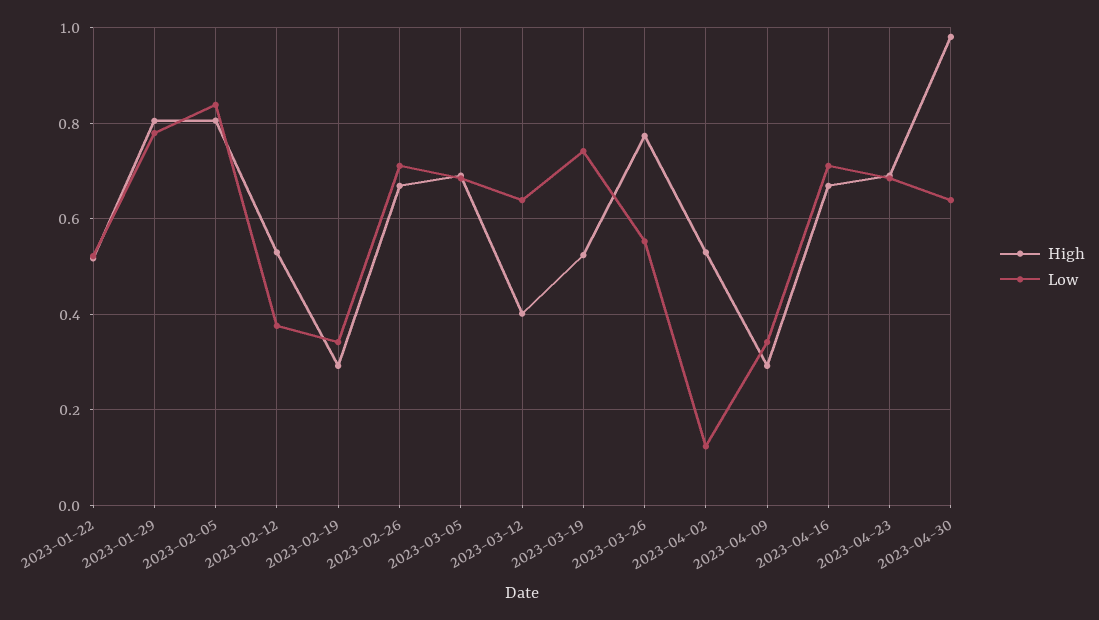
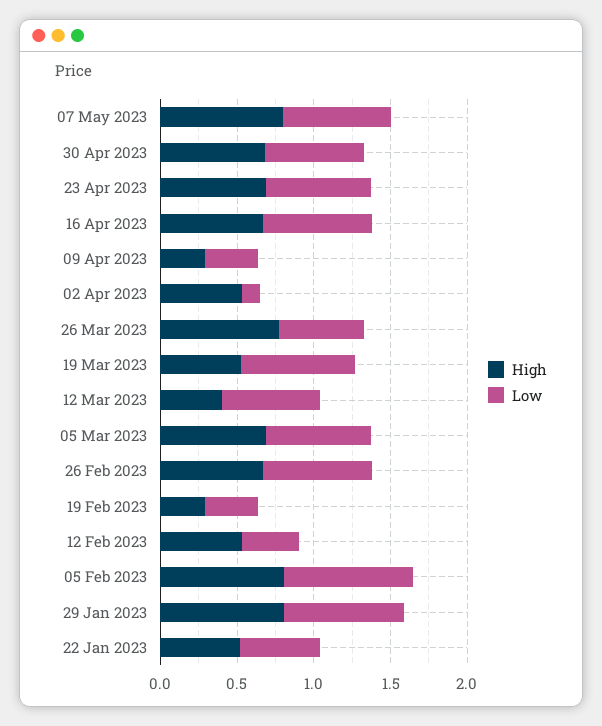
High, 2023-04-30: 0.98 -> 0.7
High, 07 May 2023: none -> 0.8
Low, 07 May 2023: none -> 0.7

